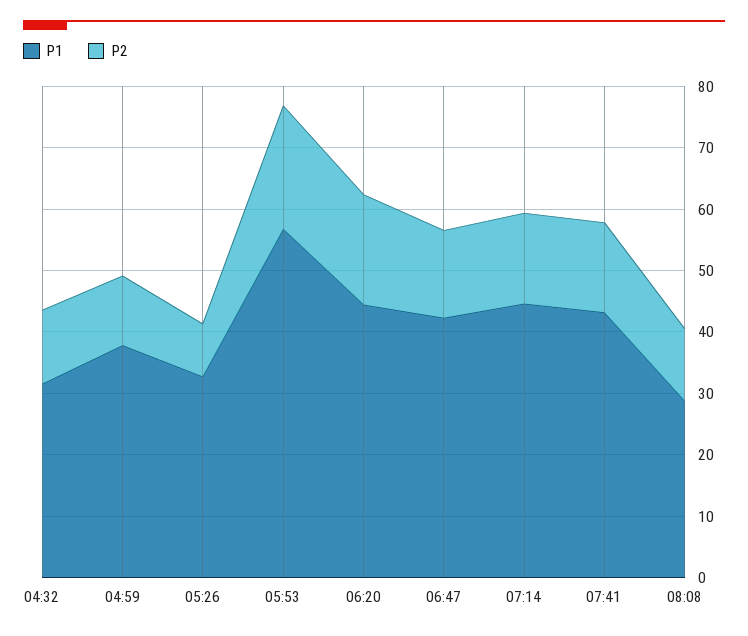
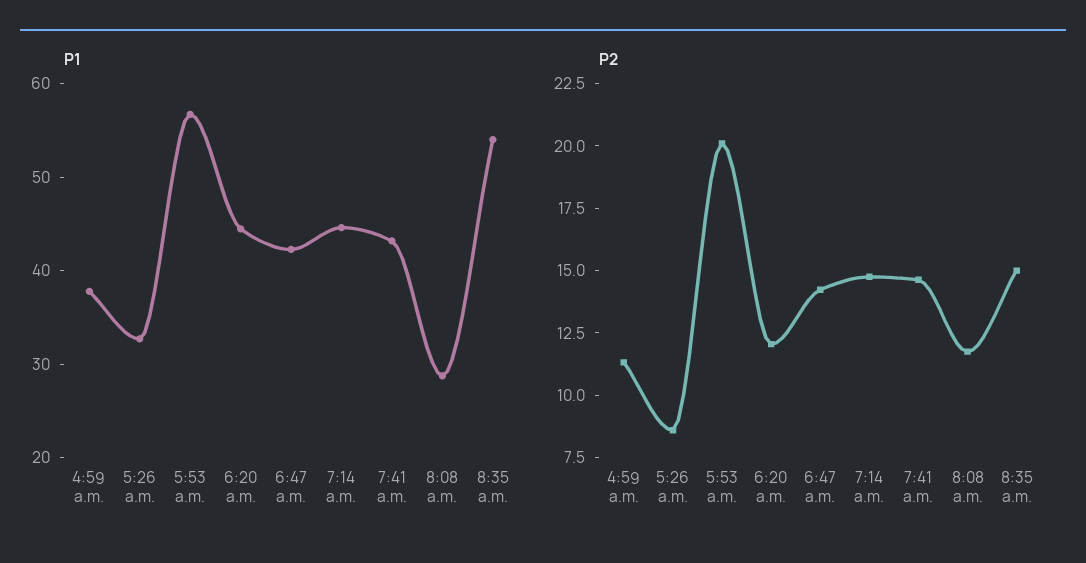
P1, 04:32: 32 -> none
P2, 04:32: 12 -> none
P2, 06:20: 18 -> 12
P1, 8:35 a.m.: none -> 54
P2, 8:35 a.m.: none -> 15

